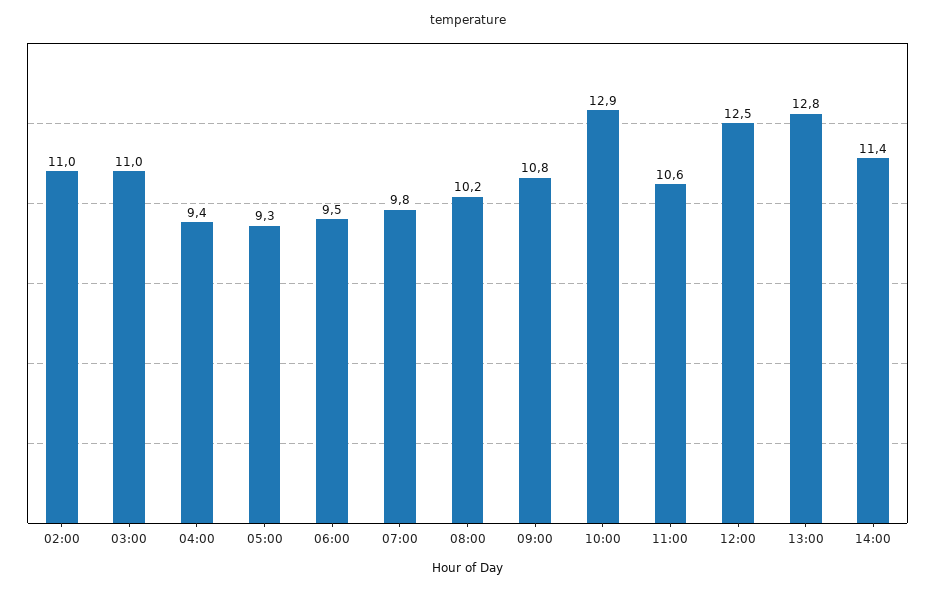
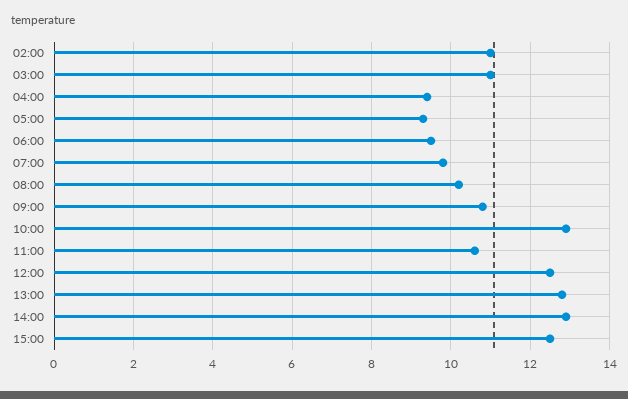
14:00: 11.4 -> 13
15:00: none -> 12.5

